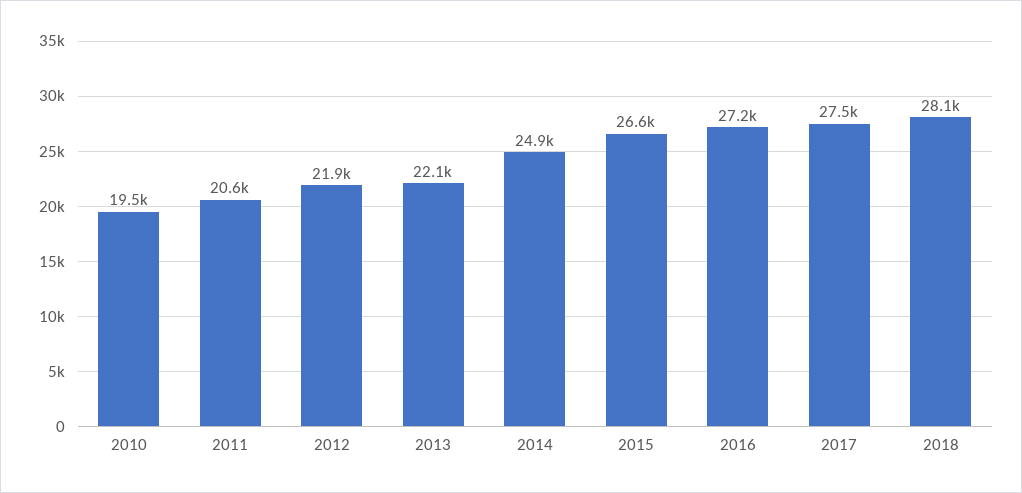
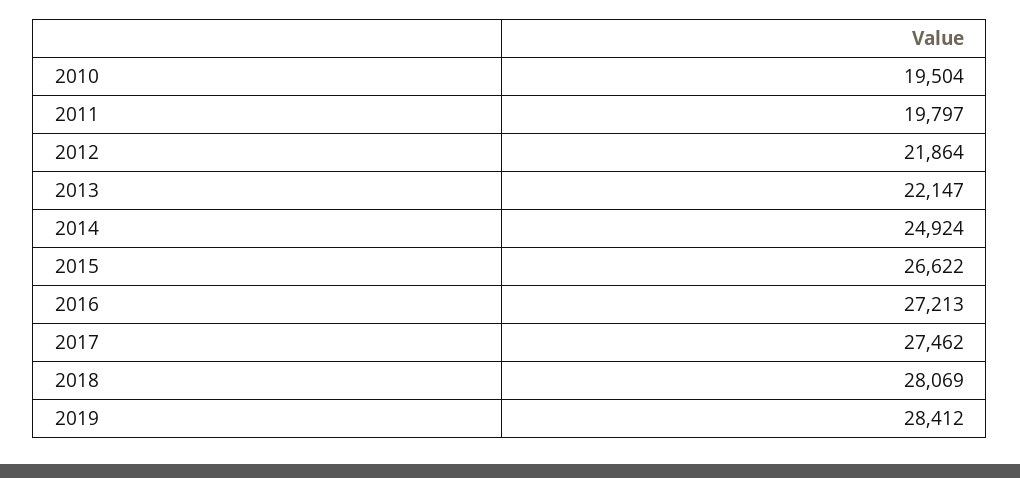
2011: 20600 -> 19797
2019: none -> 28412

